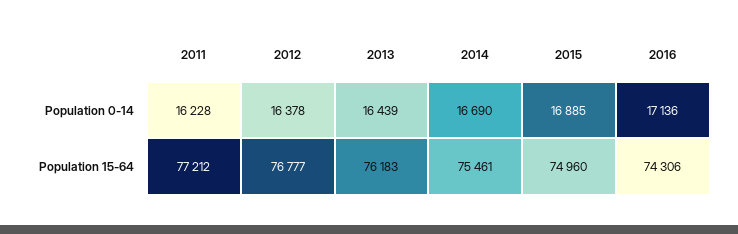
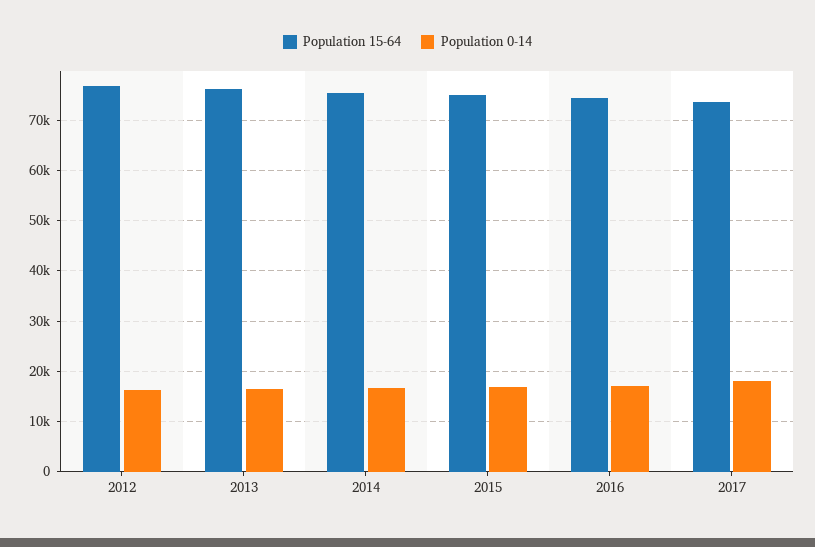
Population 0-14, 2011: 16228 -> none
Population 15-64, 2011: 77212 -> none
Population 15-64, 2017: none -> 74000
Population 0-14, 2017: none -> 18000

